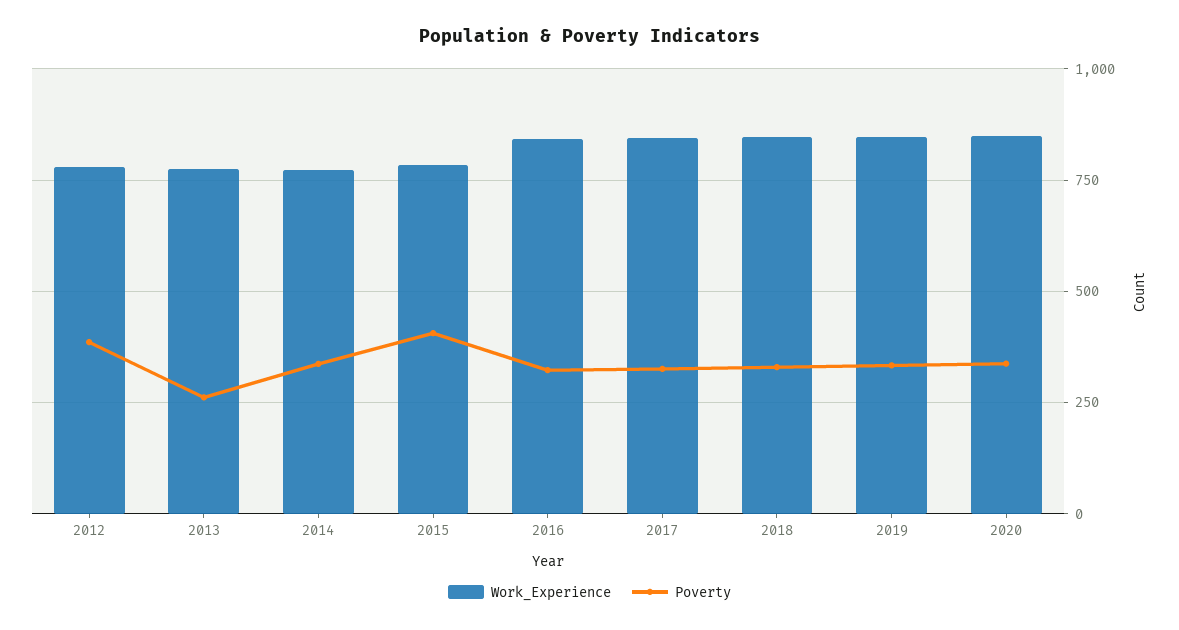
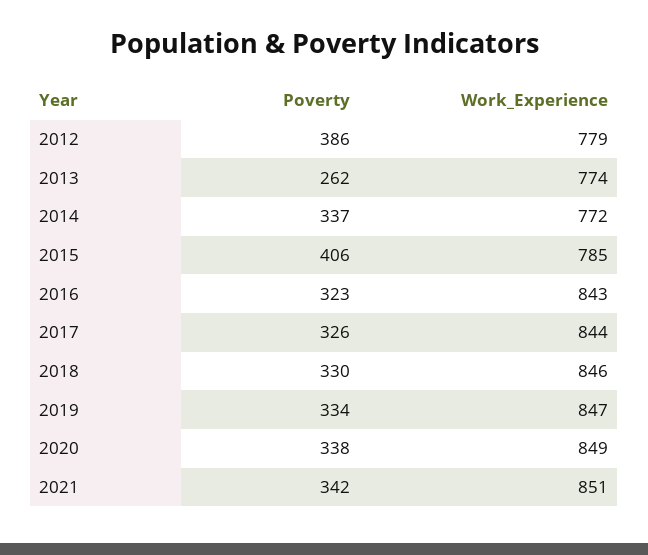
Poverty, 2021: none -> 342
Work_Experience, 2021: none -> 851

